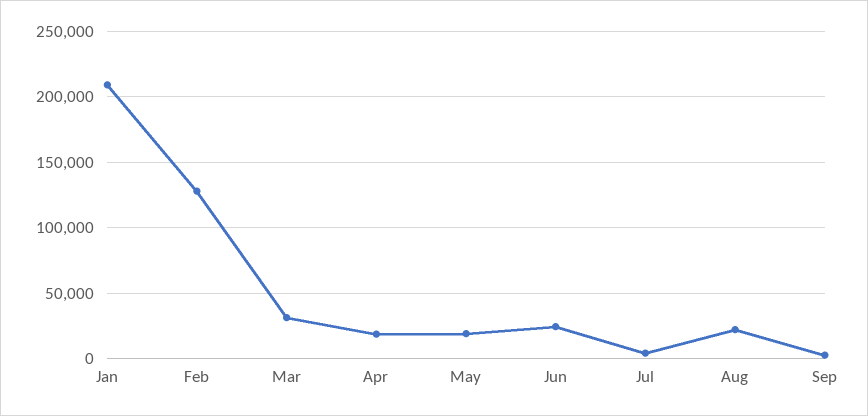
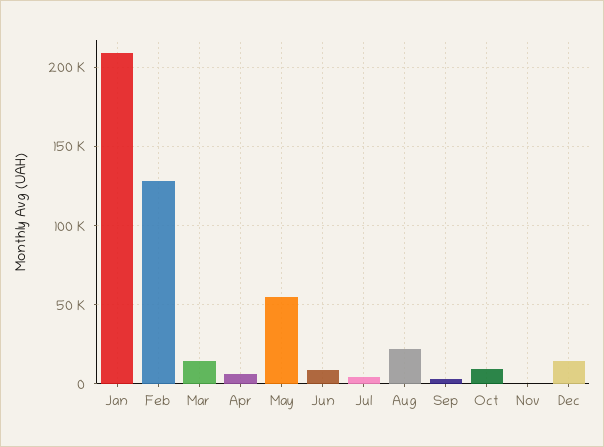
Mar: 30000 -> 15000
Apr: 20000 -> 5000
May: 20000 -> 55000
Jun: 25000 -> 10000
Oct: none -> 10000
Nov: none -> 0
Dec: none -> 15000

